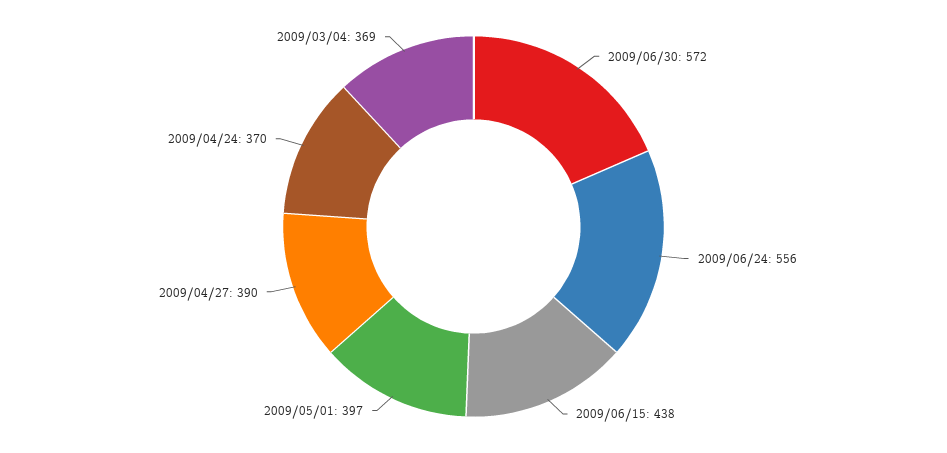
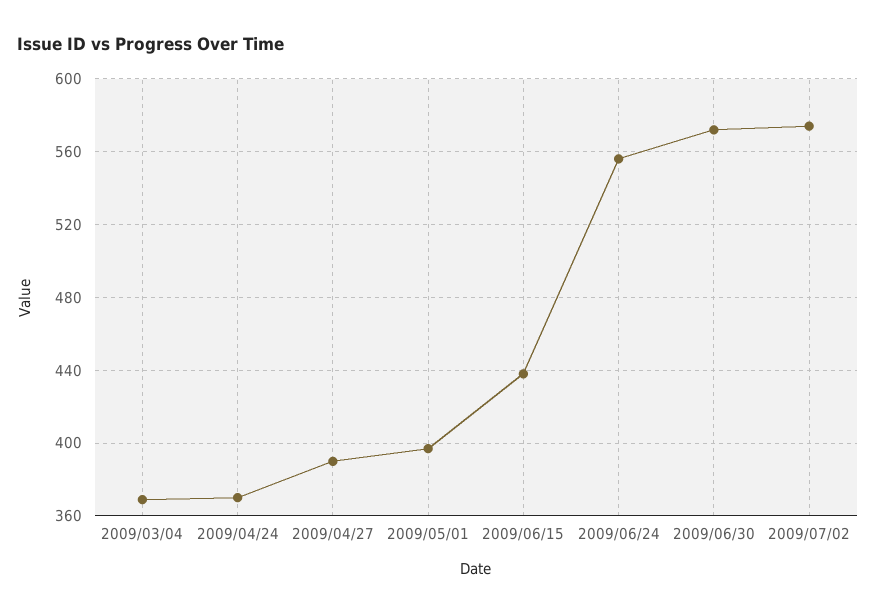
2009/07/02: none -> 575

